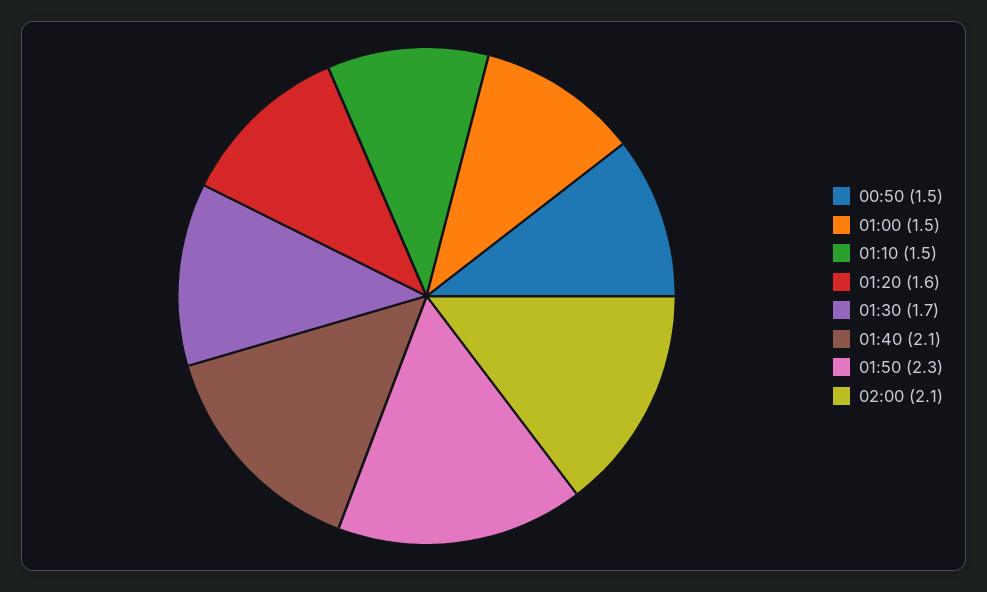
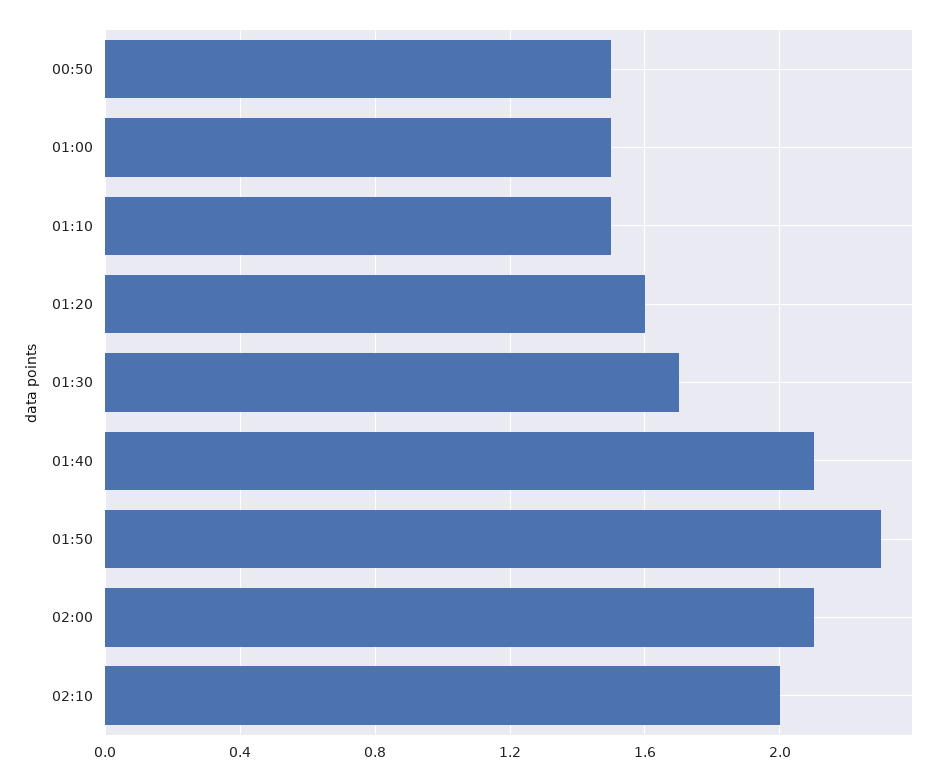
02:10: none -> 2

